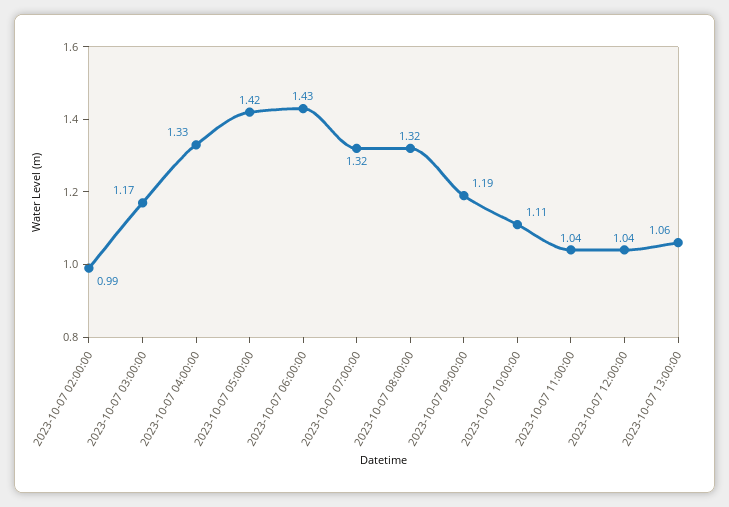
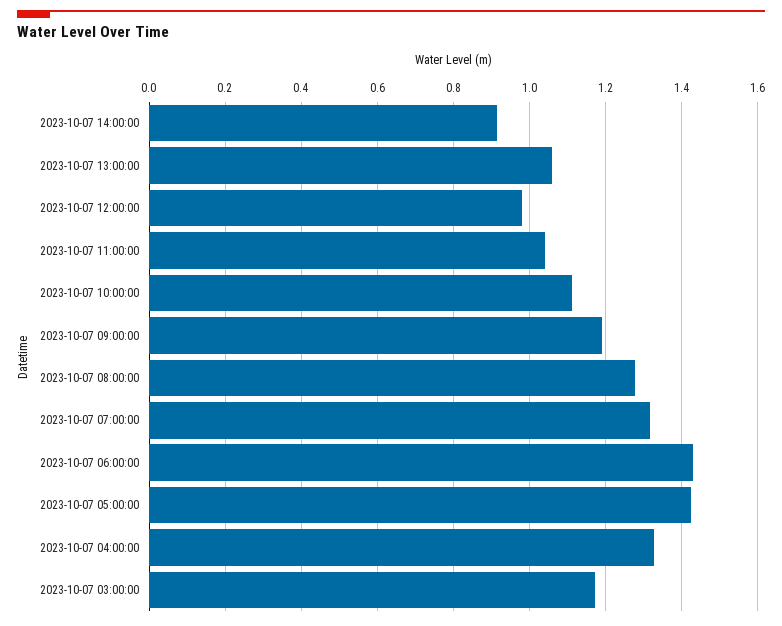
2023-10-07 02:00:00: 0.99 -> none
2023-10-07 08:00:00: 1.32 -> 1.28
2023-10-07 12:00:00: 1.04 -> 0.98
2023-10-07 14:00:00: none -> 0.92

